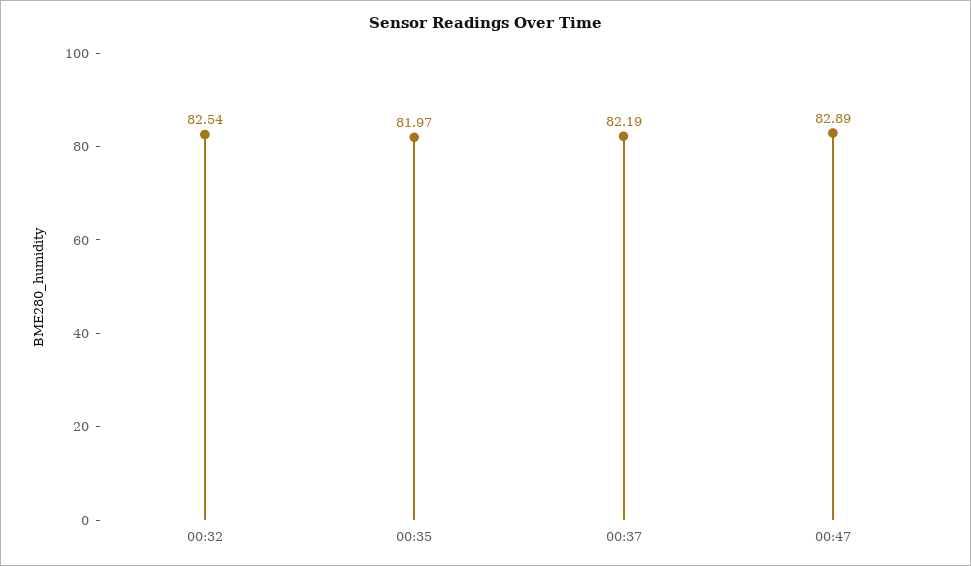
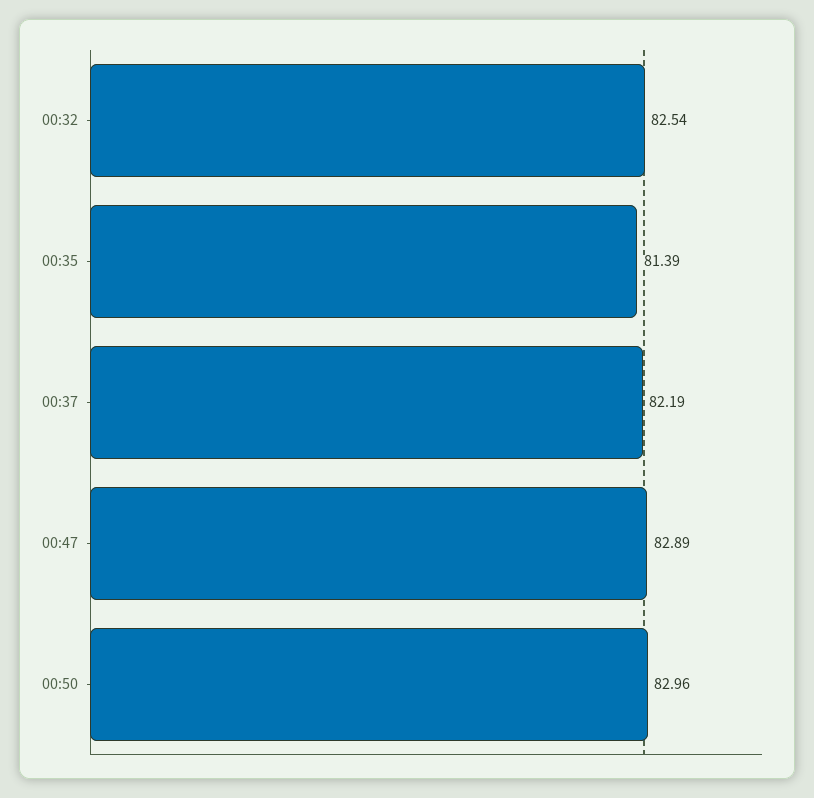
00:35: 81.97 -> 81.39
00:50: none -> 82.96

